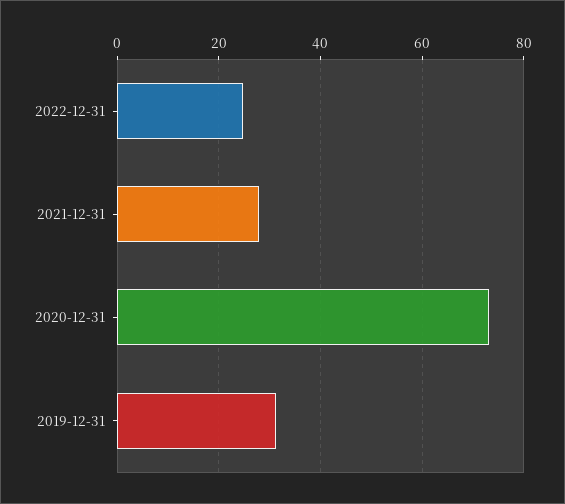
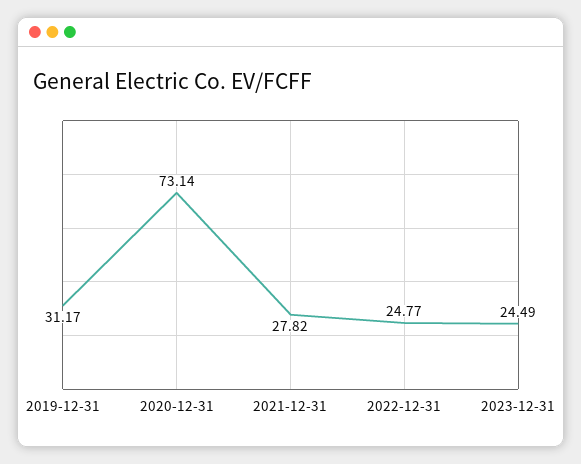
2023-12-31: none -> 24.49

